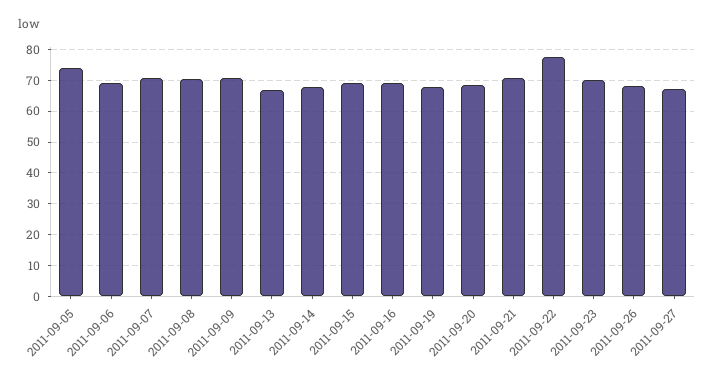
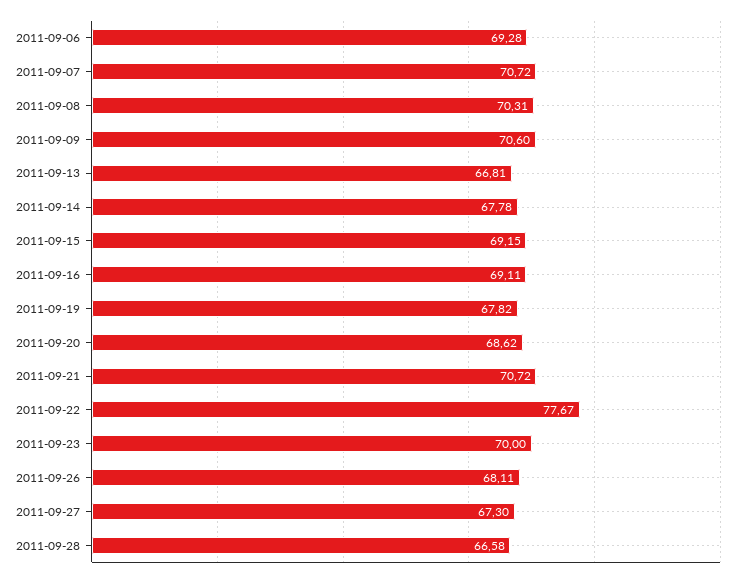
2011-09-05: 74 -> none
2011-09-28: none -> 66.58

